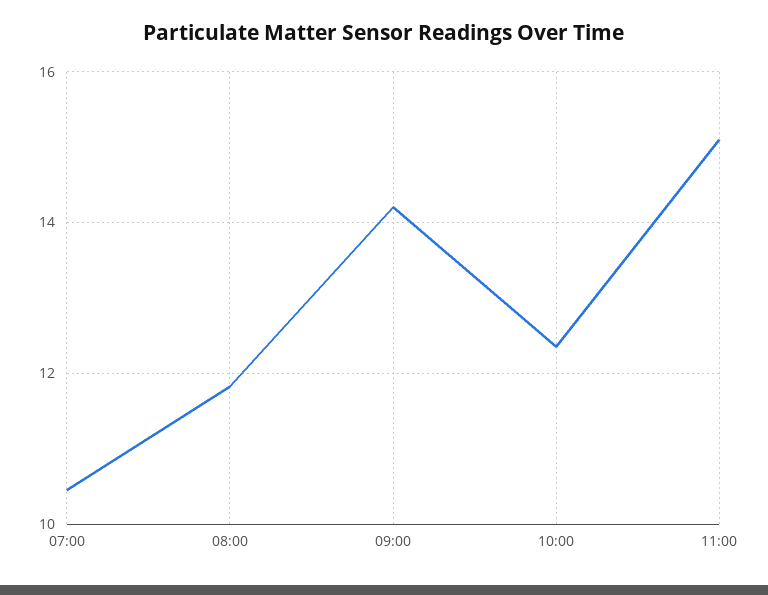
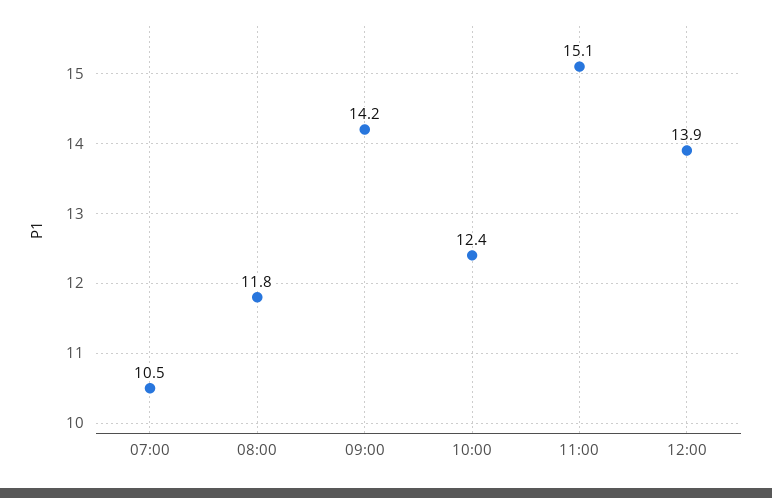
12:00: none -> 13.9

